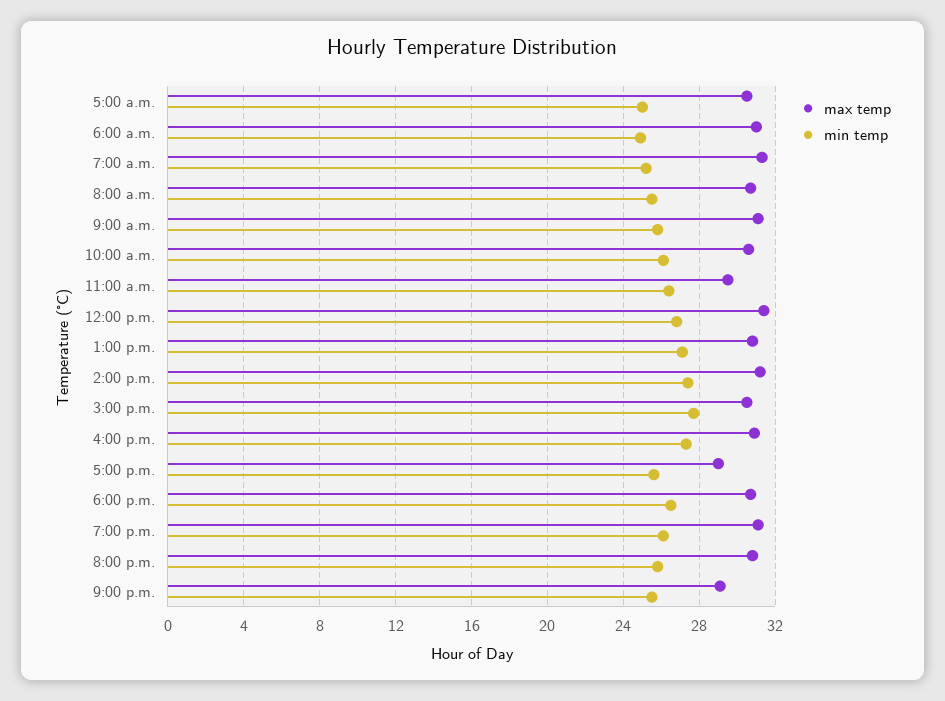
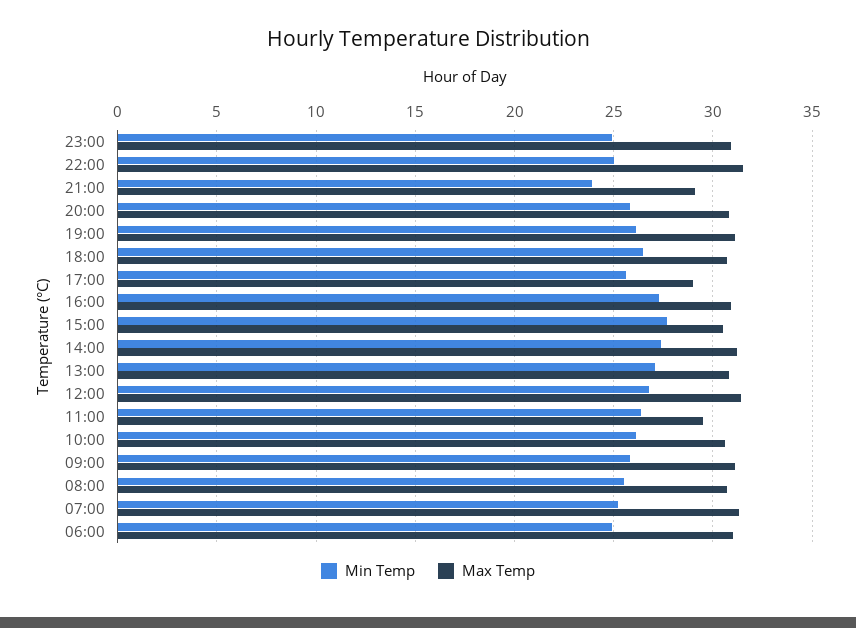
max temp, 5:00 a.m.: 30.5 -> none
min temp, 5:00 a.m.: 25 -> none
min temp, 9:00 p.m.: 25.5 -> 24
min temp, 23:00: none -> 25
max temp, 23:00: none -> 31
min temp, 22:00: none -> 25
max temp, 22:00: none -> 31.5

